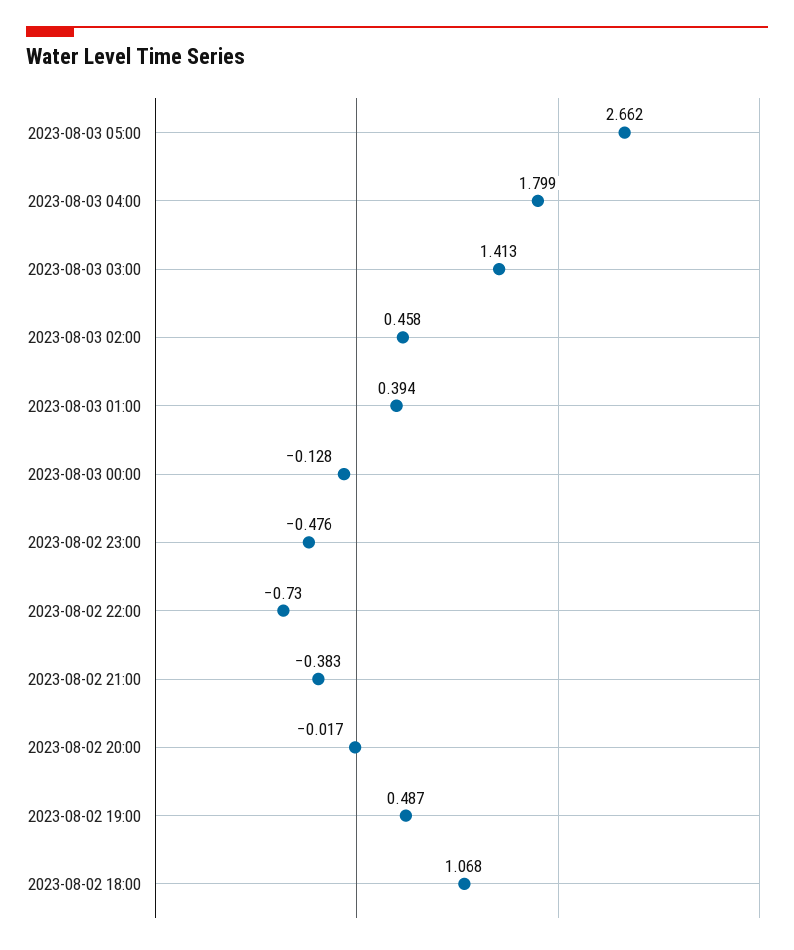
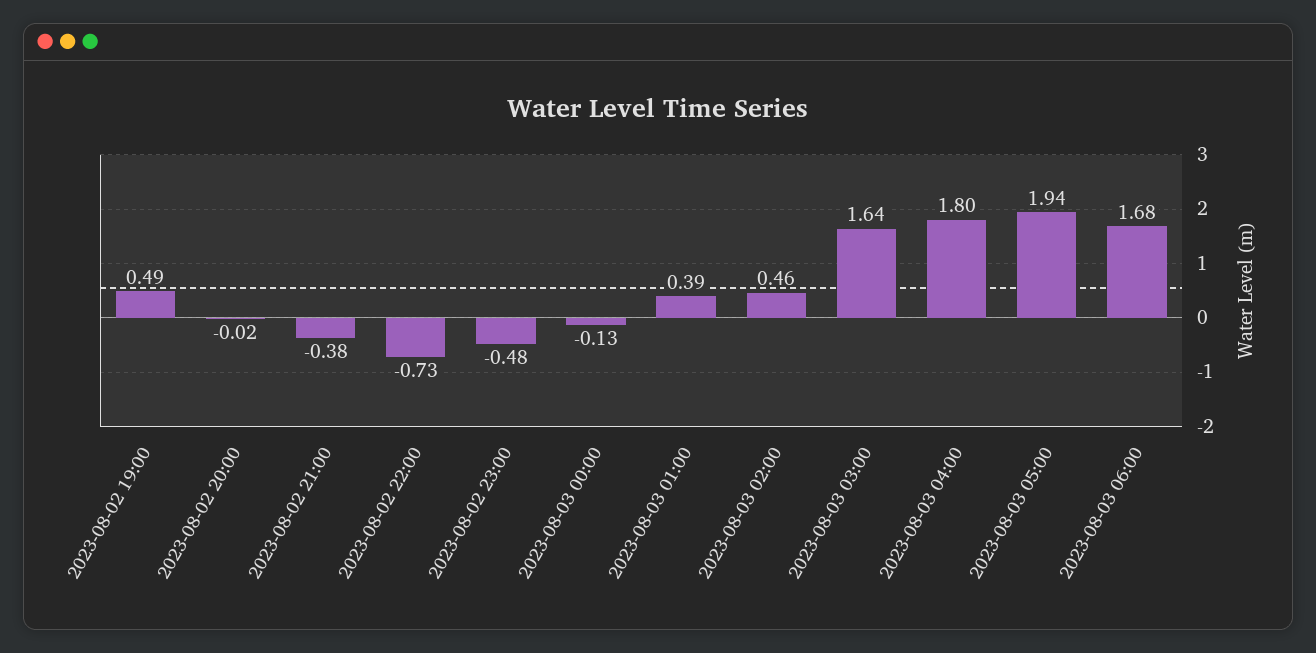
2023-08-03 05:00: 2.662 -> 1.94
2023-08-03 03:00: 1.413 -> 1.64
2023-08-02 18:00: 1.068 -> none
2023-08-03 06:00: none -> 1.68

